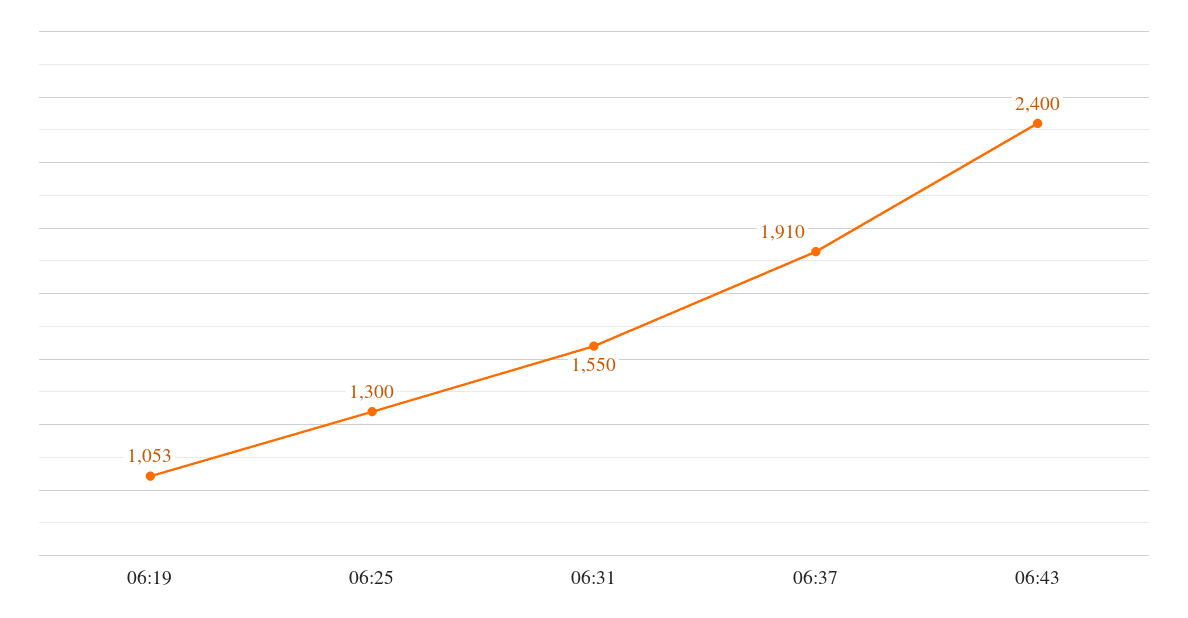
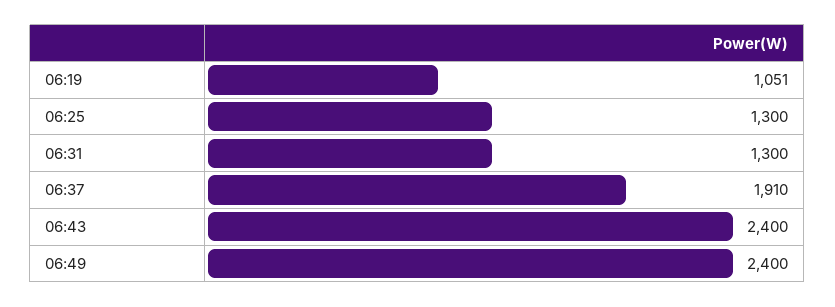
06:19: 1053 -> 1051
06:31: 1550 -> 1300
06:49: none -> 2400

